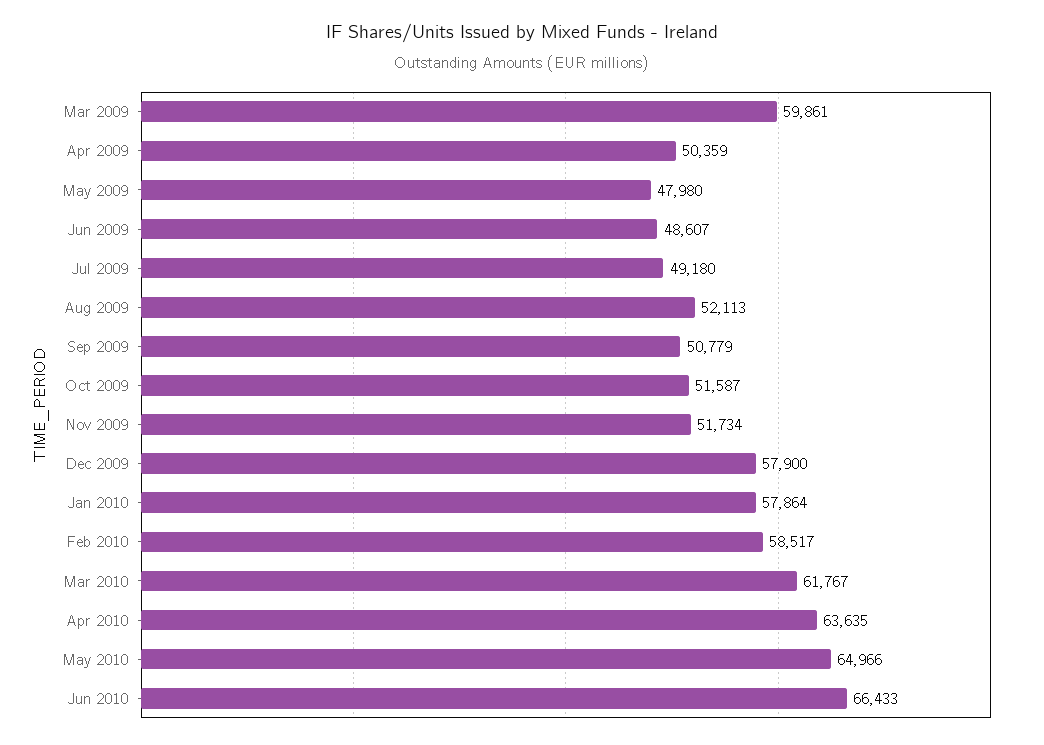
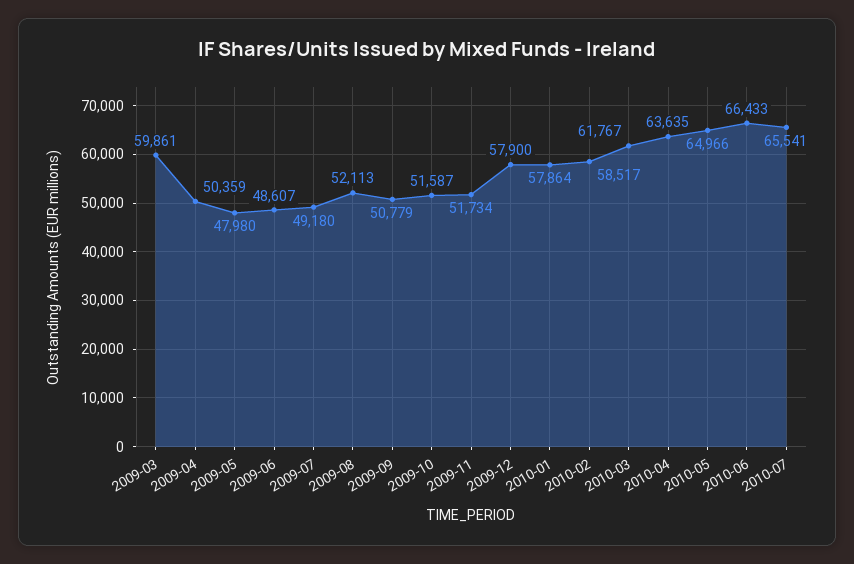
2010-07: none -> 65541

